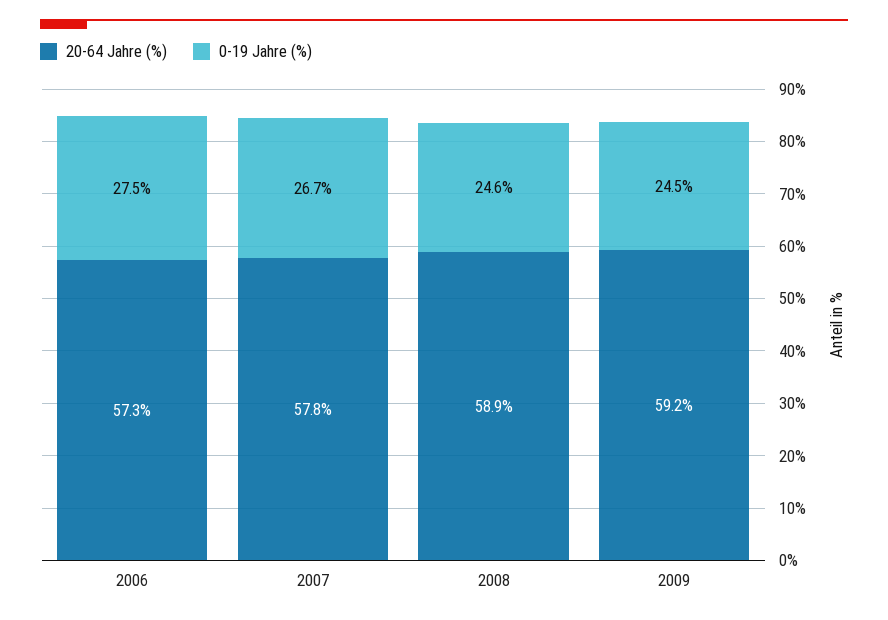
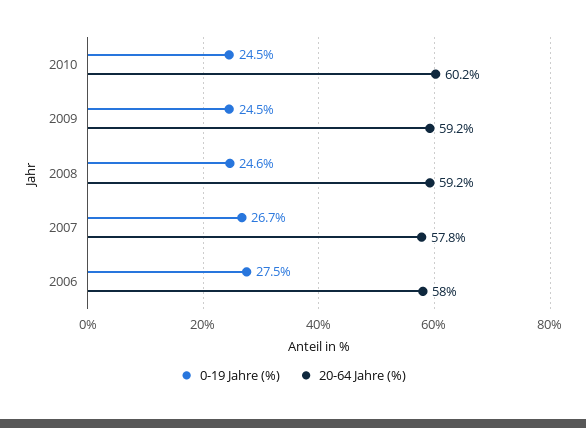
20-64 Jahre (%), 2006: 57.3 -> 58
20-64 Jahre (%), 2008: 58.9 -> 59.2
0-19 Jahre (%), 2010: none -> 24.5
20-64 Jahre (%), 2010: none -> 60.2

